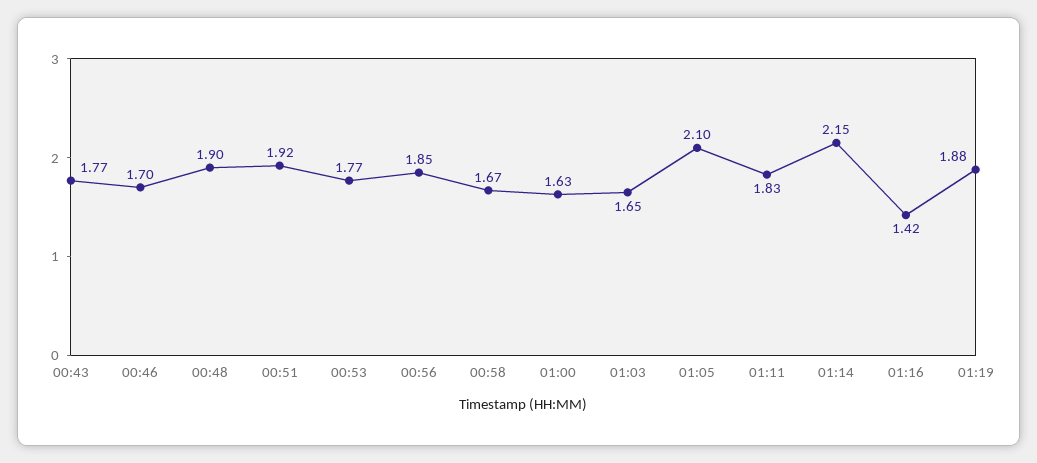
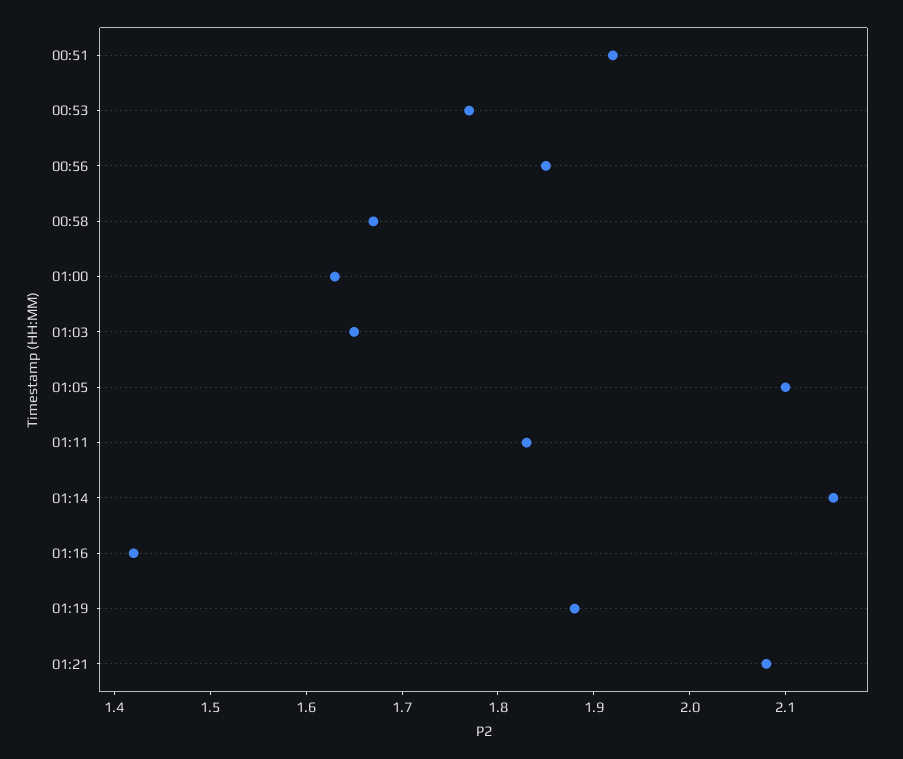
00:43: 1.77 -> none
00:46: 1.7 -> none
00:48: 1.9 -> none
01:21: none -> 2.08

